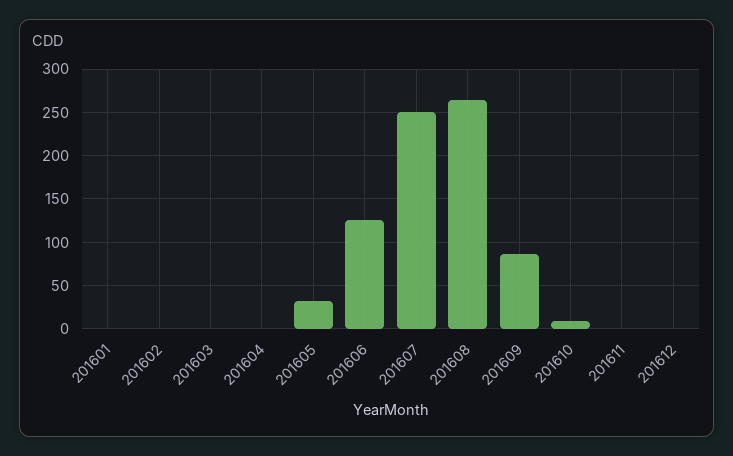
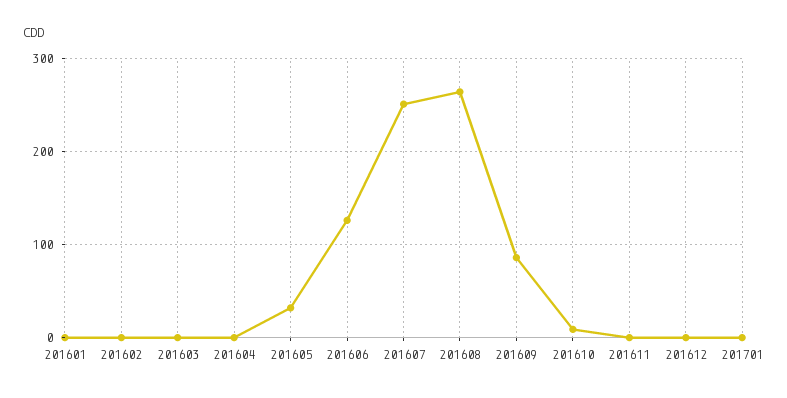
201701: none -> 0

